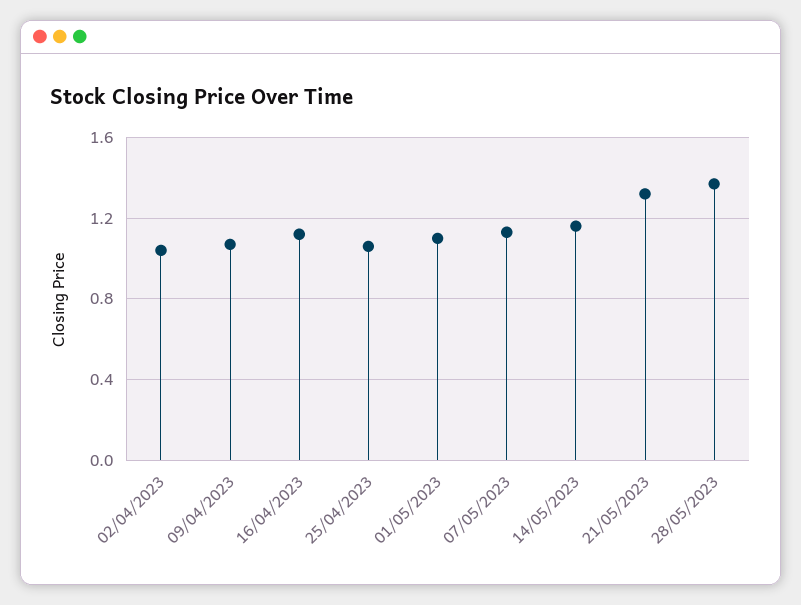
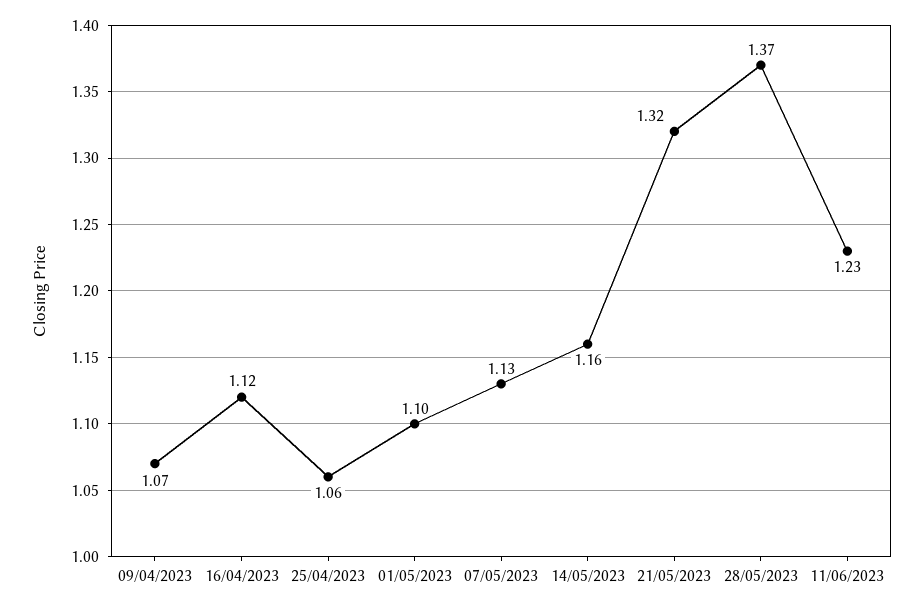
02/04/2023: 1.05 -> none
11/06/2023: none -> 1.23

